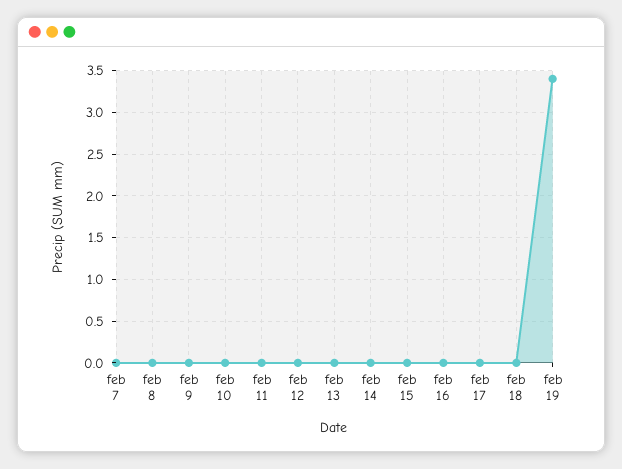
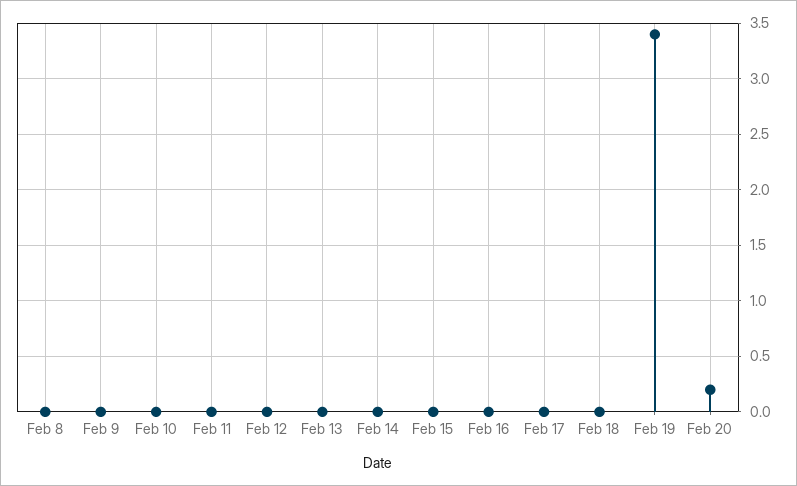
feb 7: 0 -> none
Feb 20: none -> 0.2

